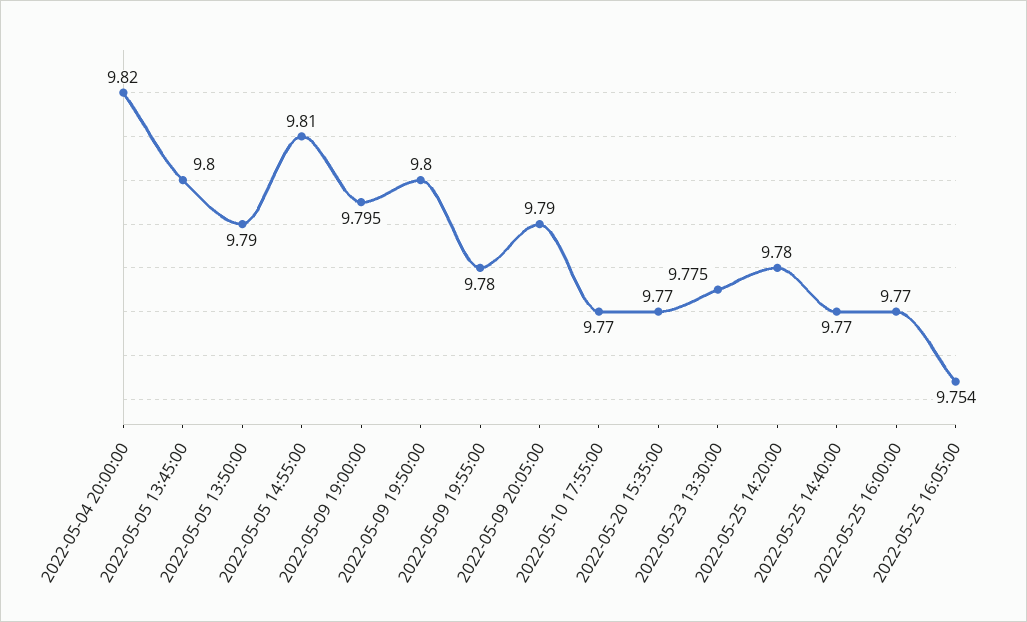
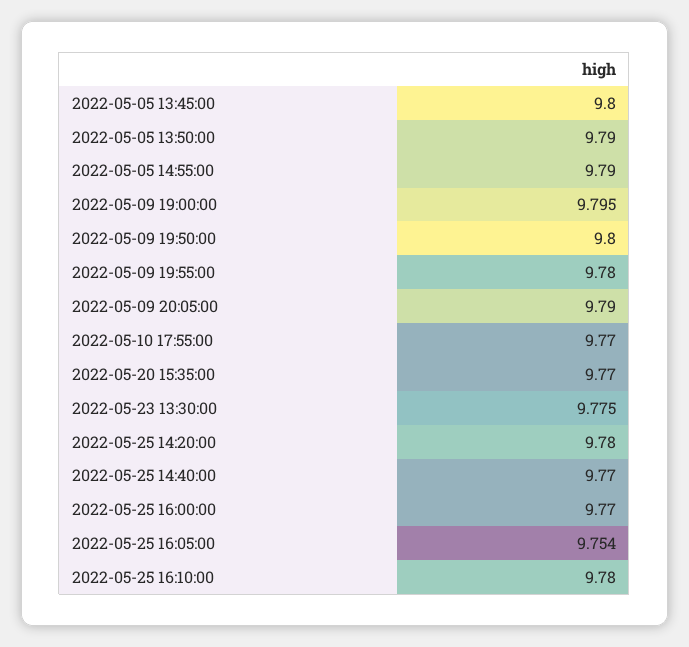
2022-05-04 20:00:00: 9.82 -> none
2022-05-05 14:55:00: 9.81 -> 9.79
2022-05-25 16:10:00: none -> 9.78

